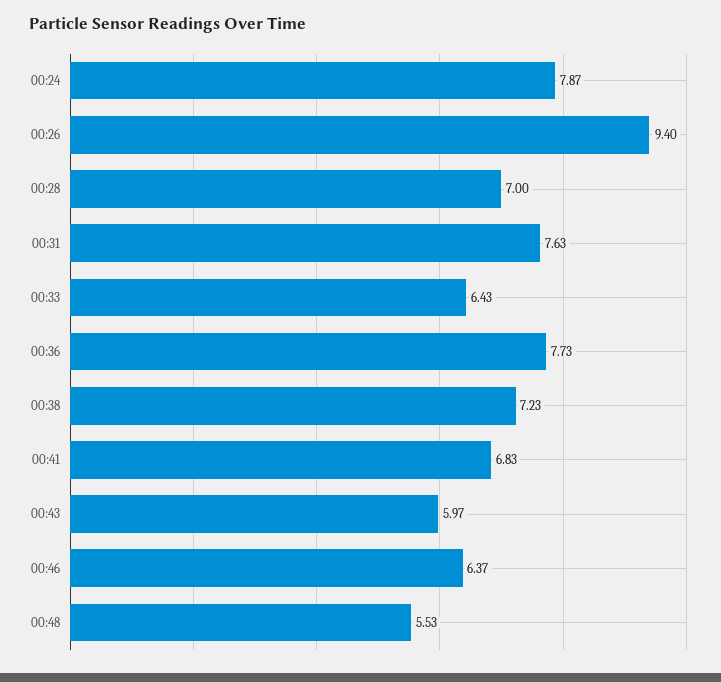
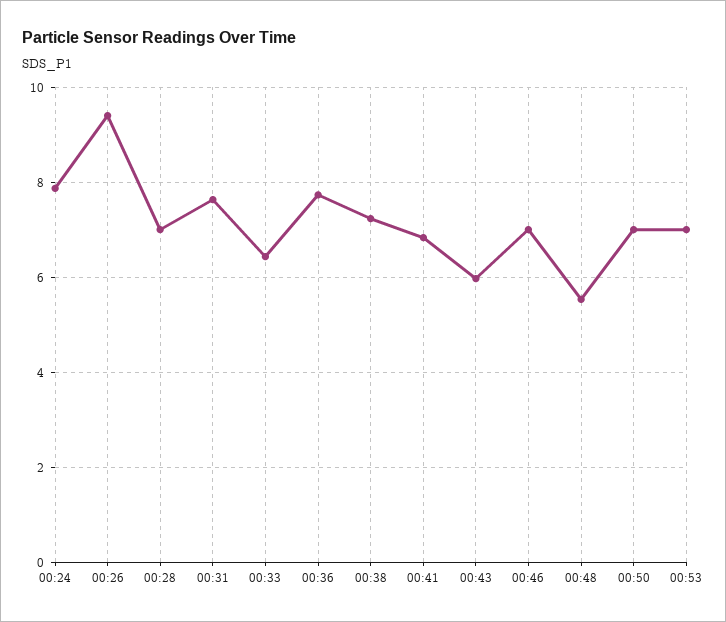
00:46: 6.37 -> 7
00:50: none -> 7
00:53: none -> 7

